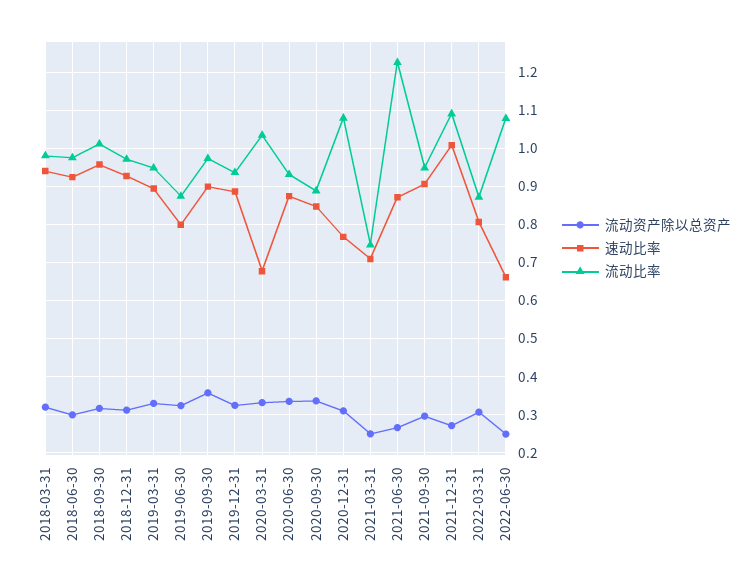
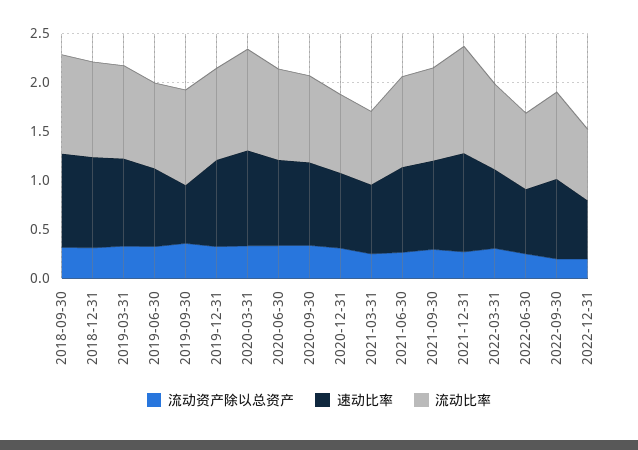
流动资产除以总资产, 2018-03-31: 0.32 -> none
速动比率, 2018-03-31: 0.94 -> none
流动比率, 2018-03-31: 0.98 -> none
流动资产除以总资产, 2018-06-30: 0.3 -> none
速动比率, 2018-06-30: 0.92 -> none
流动比率, 2018-06-30: 0.98 -> none
速动比率, 2019-09-30: 0.9 -> 0.6
速动比率, 2020-03-31: 0.68 -> 1
流动比率, 2020-12-31: 1.08 -> 0.8
流动比率, 2021-06-30: 1.22 -> 0.9
流动比率, 2022-06-30: 1.08 -> 0.8
流动资产除以总资产, 2022-09-30: none -> 0.2
速动比率, 2022-09-30: none -> 0.8
流动比率, 2022-09-30: none -> 0.9
流动资产除以总资产, 2022-12-31: none -> 0.2
速动比率, 2022-12-31: none -> 0.6
流动比率, 2022-12-31: none -> 0.7

